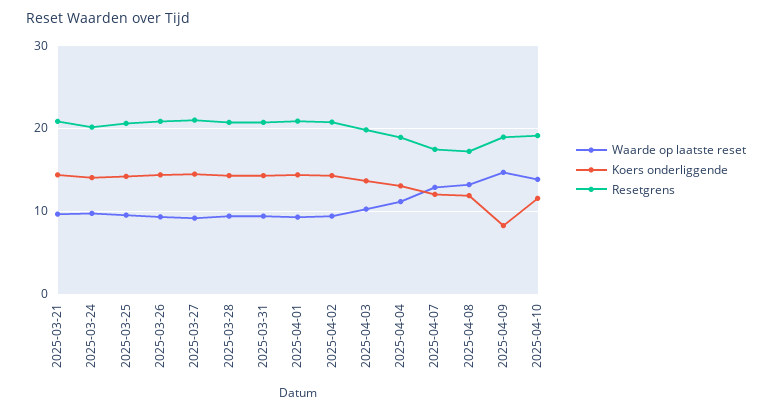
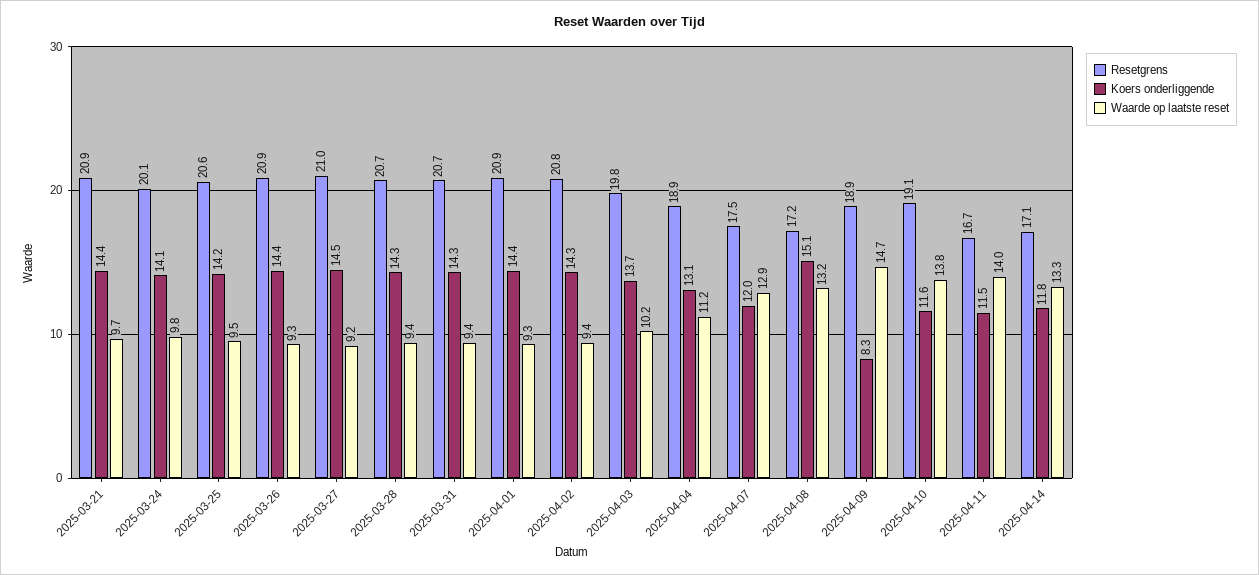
Koers onderliggende, 2025-04-08: 12 -> 15.1
Resetgrens, 2025-04-11: none -> 16.7
Koers onderliggende, 2025-04-11: none -> 11.5
Waarde op laatste reset, 2025-04-11: none -> 14
Resetgrens, 2025-04-14: none -> 17.1
Koers onderliggende, 2025-04-14: none -> 11.8
Waarde op laatste reset, 2025-04-14: none -> 13.3

